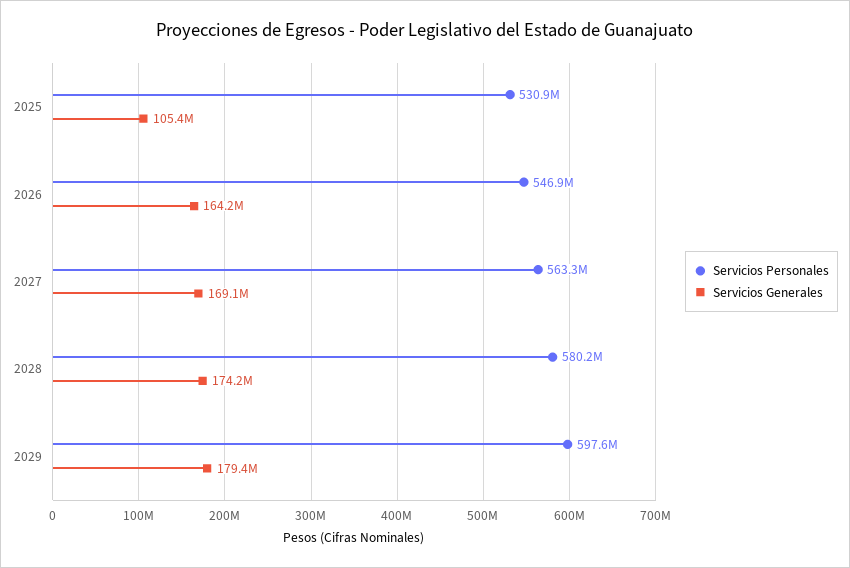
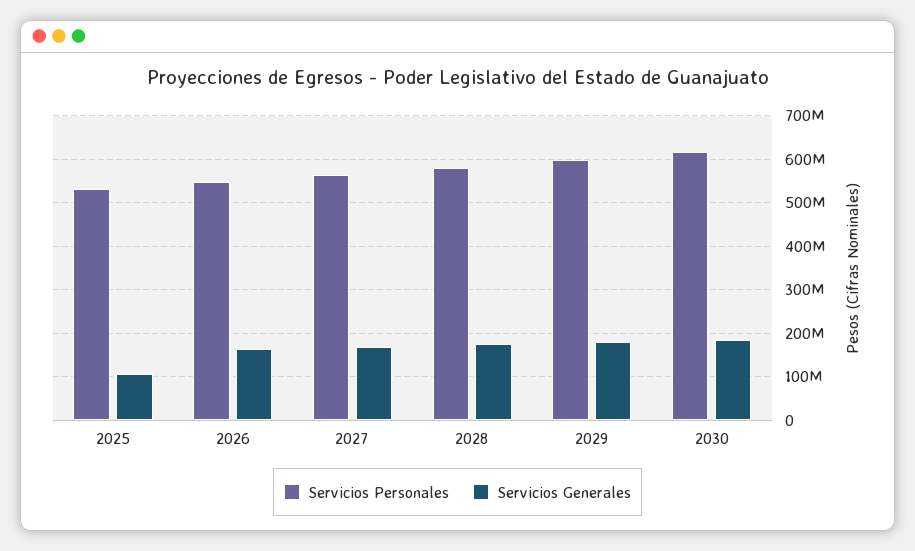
Servicios Personales, 2030: none -> 620000000
Servicios Generales, 2030: none -> 180000000

